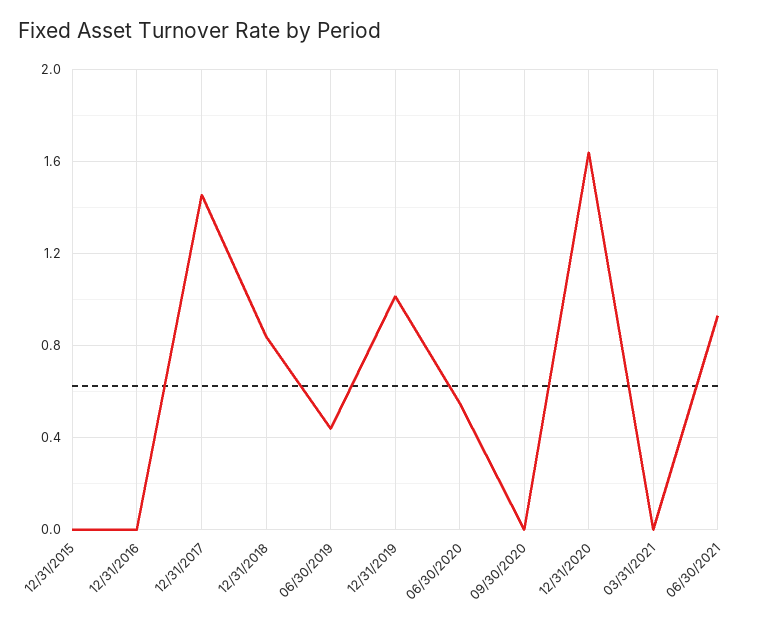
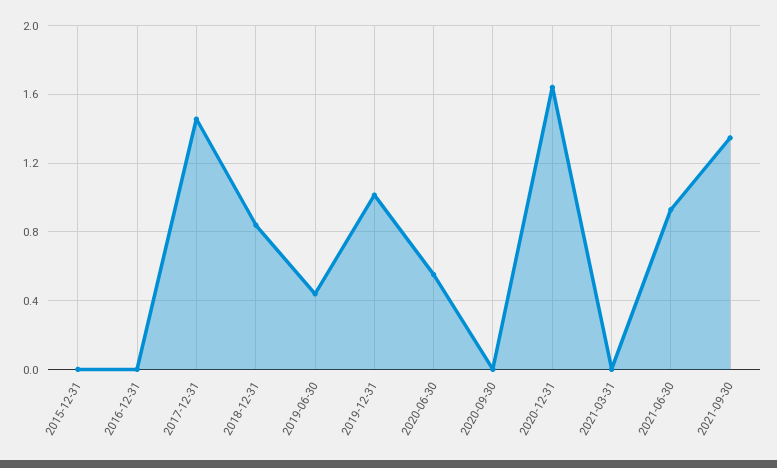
2021-09-30: none -> 1.35

